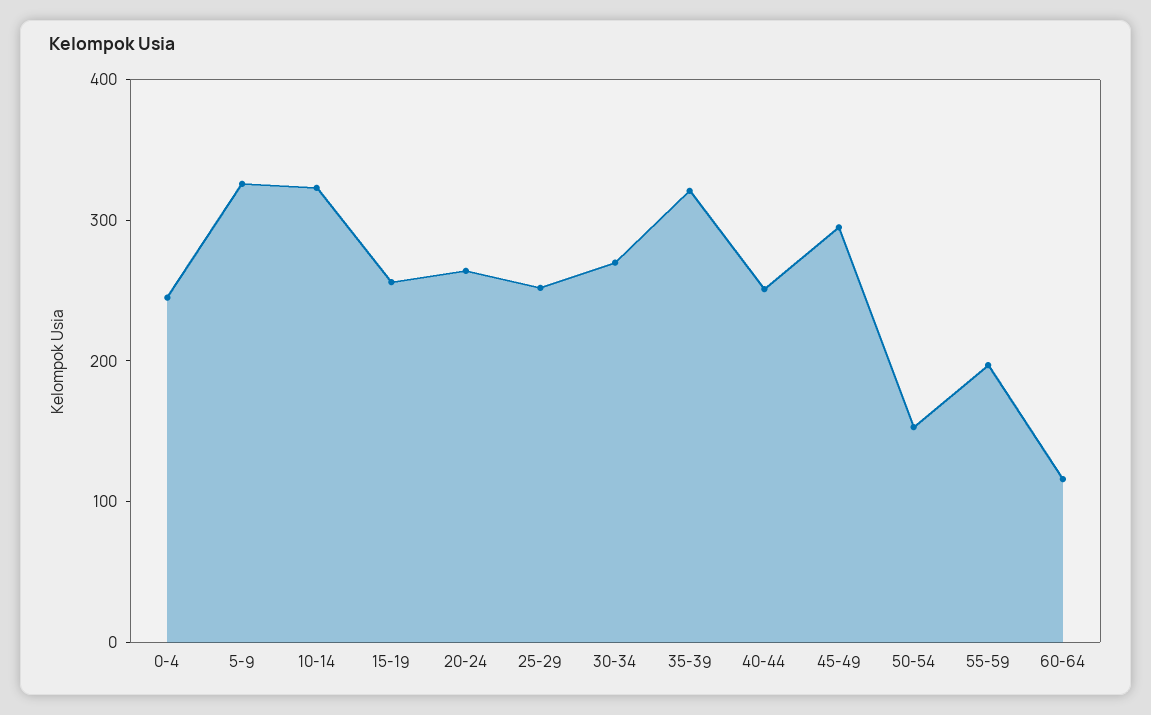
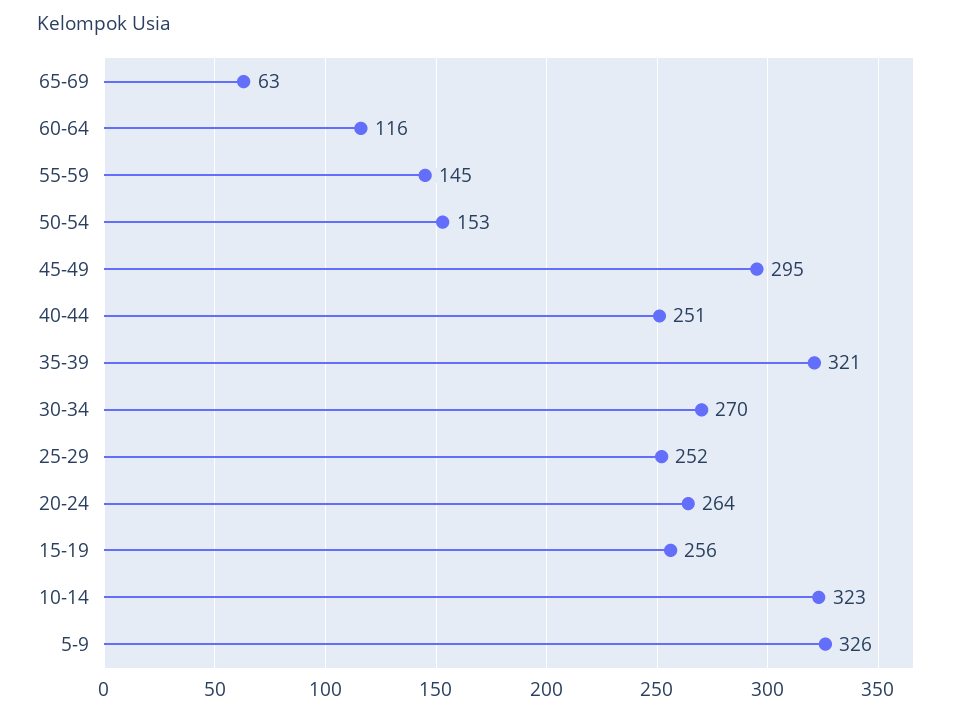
0-4: 240 -> none
55-59: 200 -> 145
65-69: none -> 63

